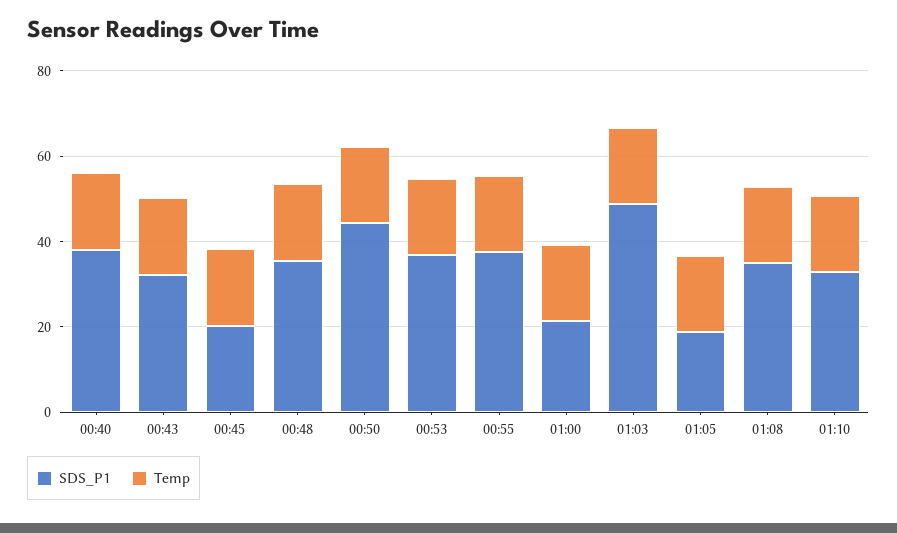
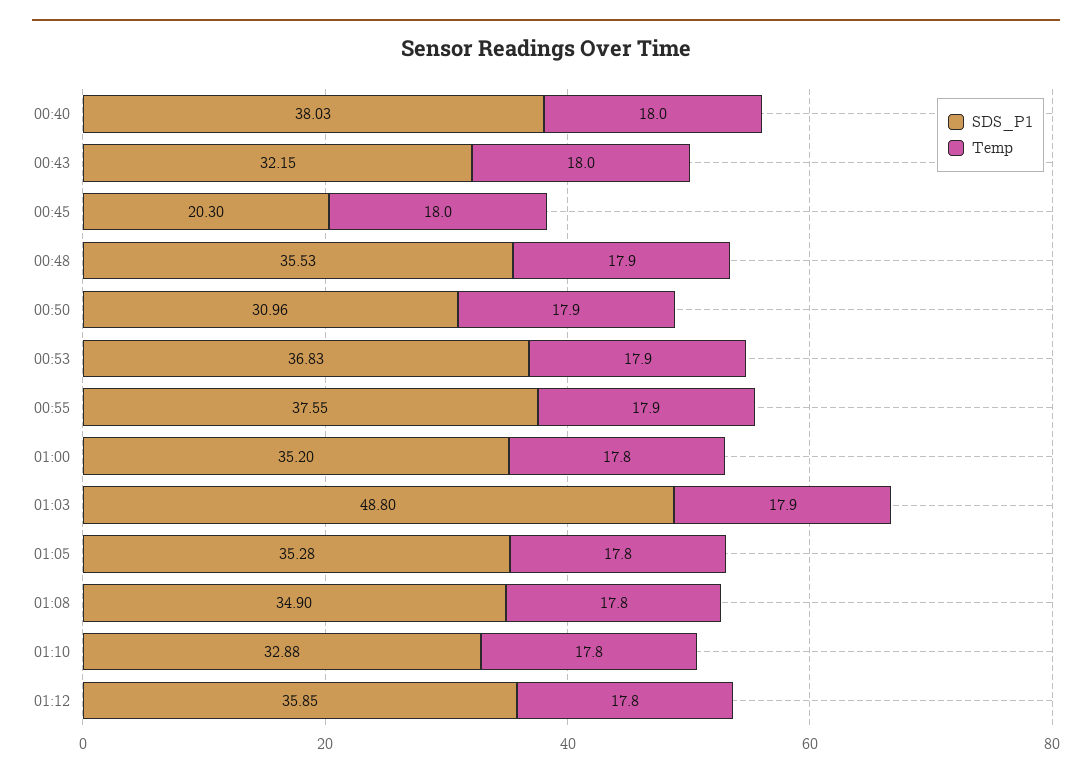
SDS_P1, 00:50: 45 -> 30.96
SDS_P1, 01:00: 20 -> 35.2
SDS_P1, 01:05: 20 -> 35.28
SDS_P1, 01:12: none -> 35.85
Temp, 01:12: none -> 17.8

